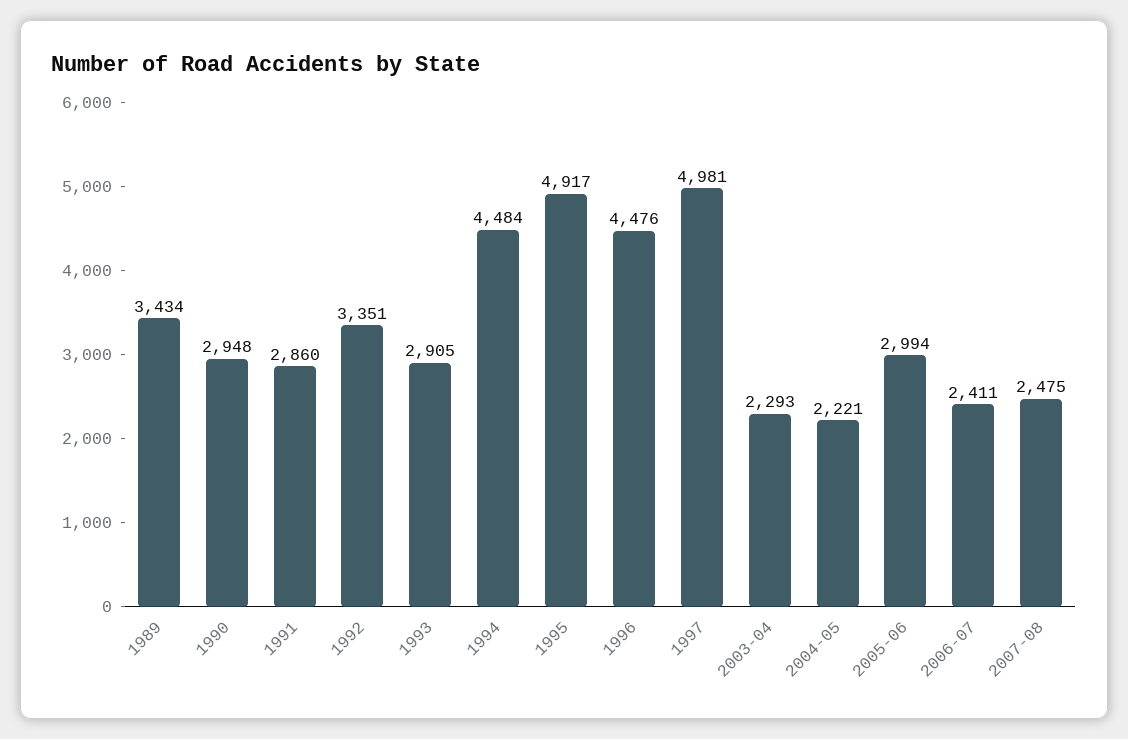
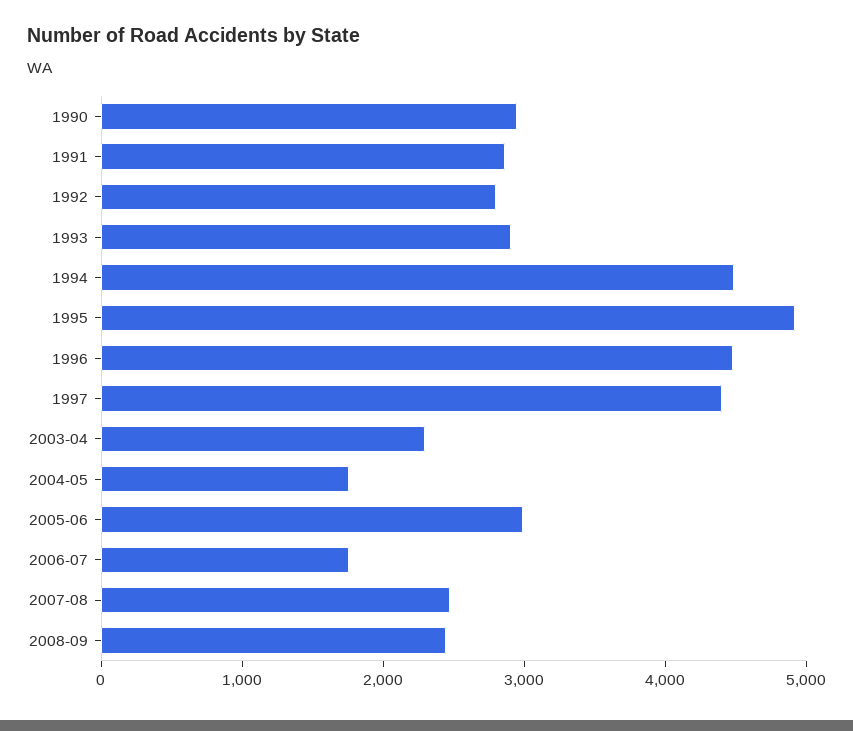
1989: 3434 -> none
1992: 3351 -> 2800
1997: 4981 -> 4400
2004-05: 2221 -> 1800
2006-07: 2411 -> 1800
2008-09: none -> 2400

